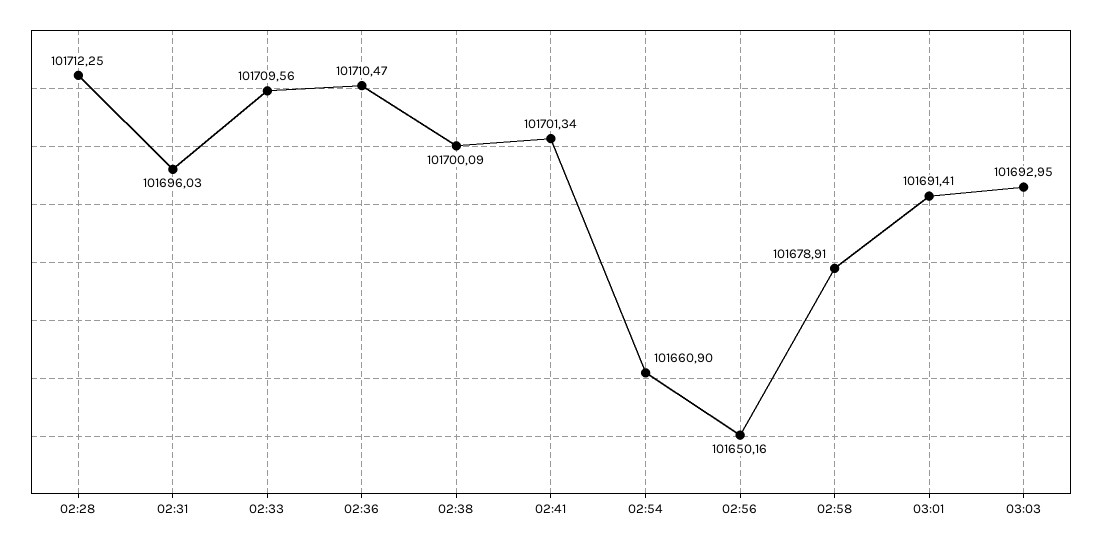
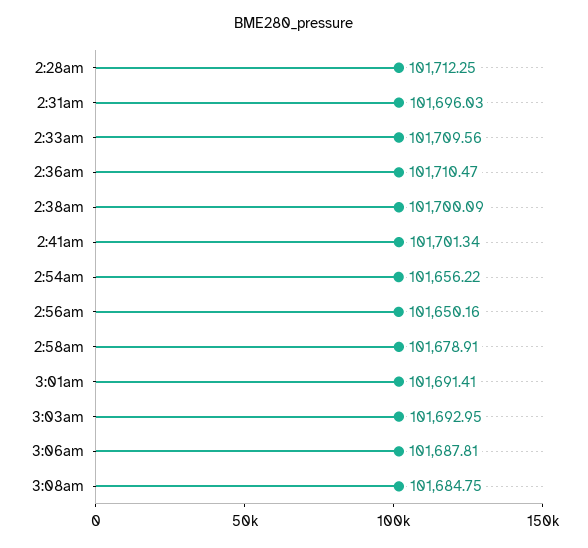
02:54: 101660.9 -> 101656.22
3:06am: none -> 101687.81
3:08am: none -> 101684.75

